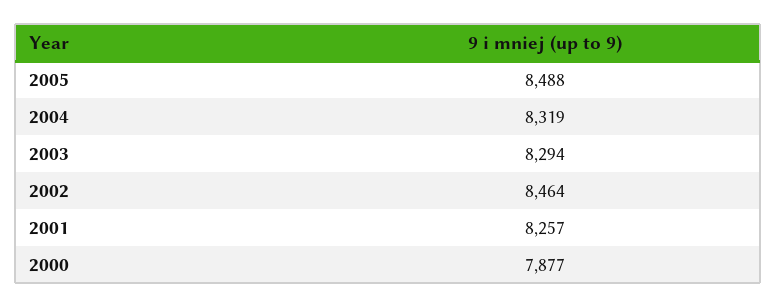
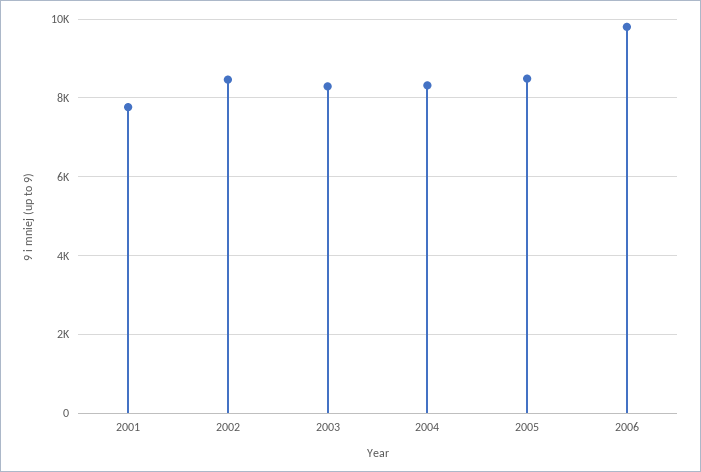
2001: 8257 -> 7800
2000: 7877 -> none
2006: none -> 9800

